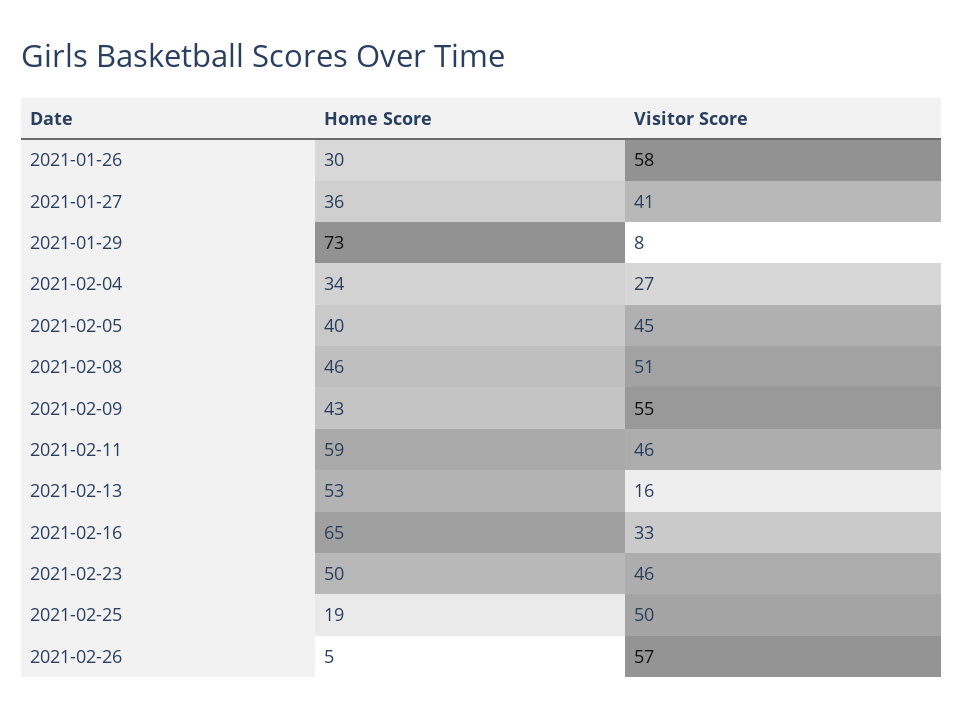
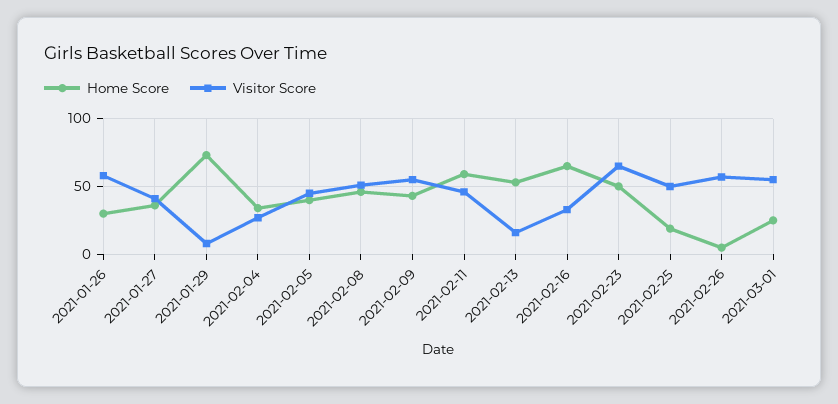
Visitor Score, 2021-02-23: 46 -> 65
Home Score, 2021-03-01: none -> 25
Visitor Score, 2021-03-01: none -> 55

